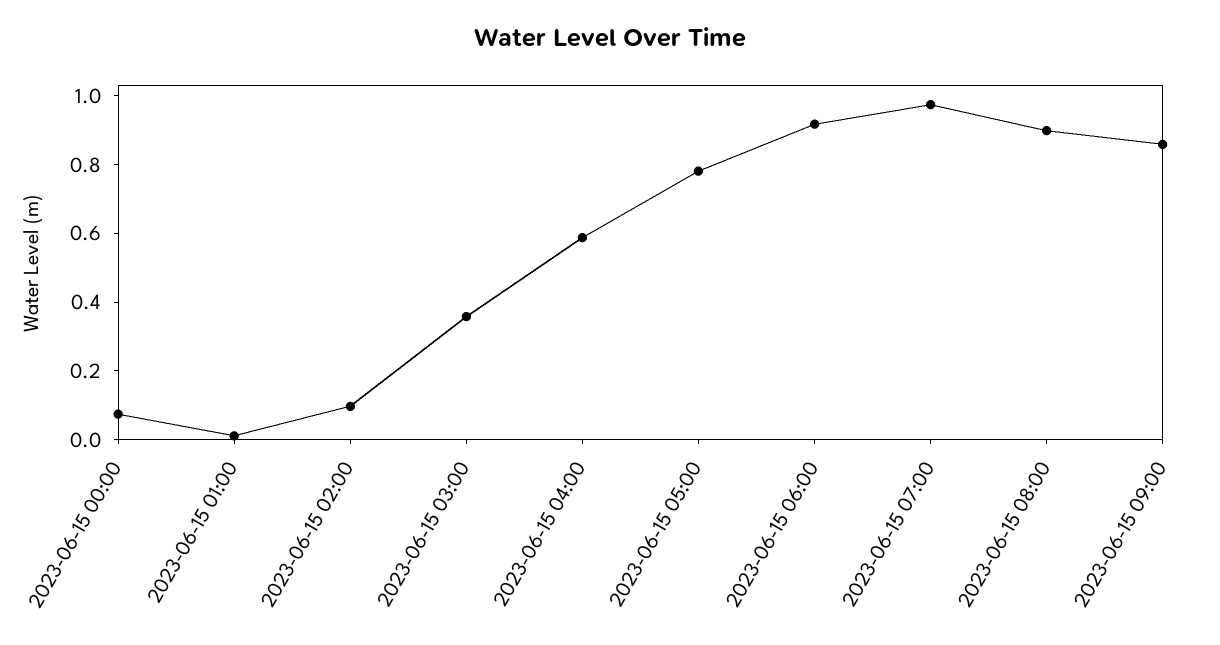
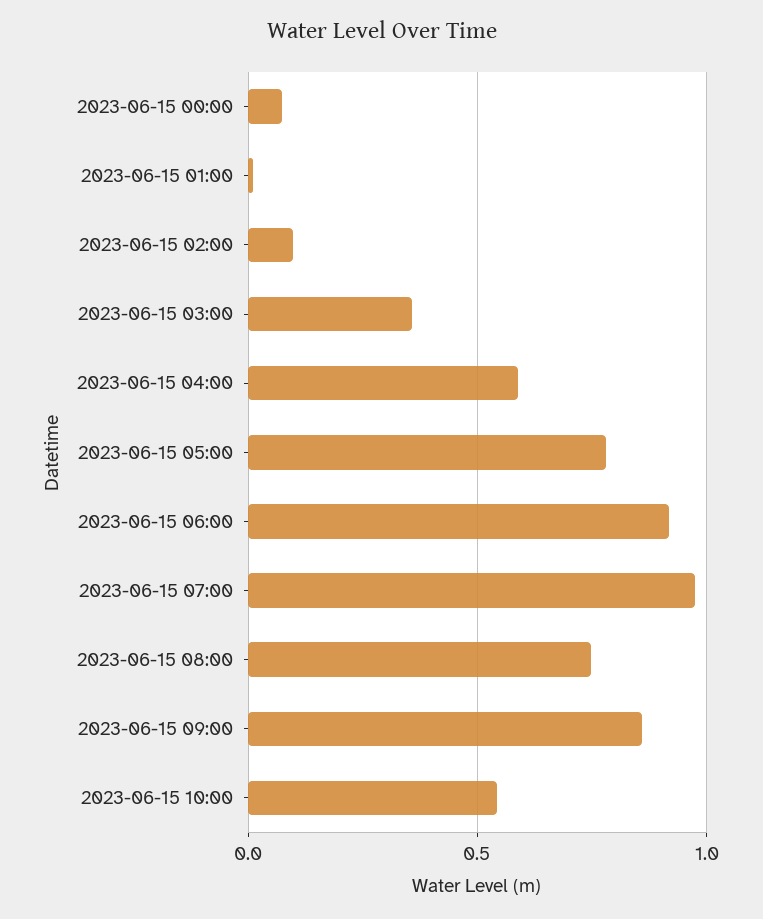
2023-06-15 08:00: 0.9 -> 0.75
2023-06-15 10:00: none -> 0.55

